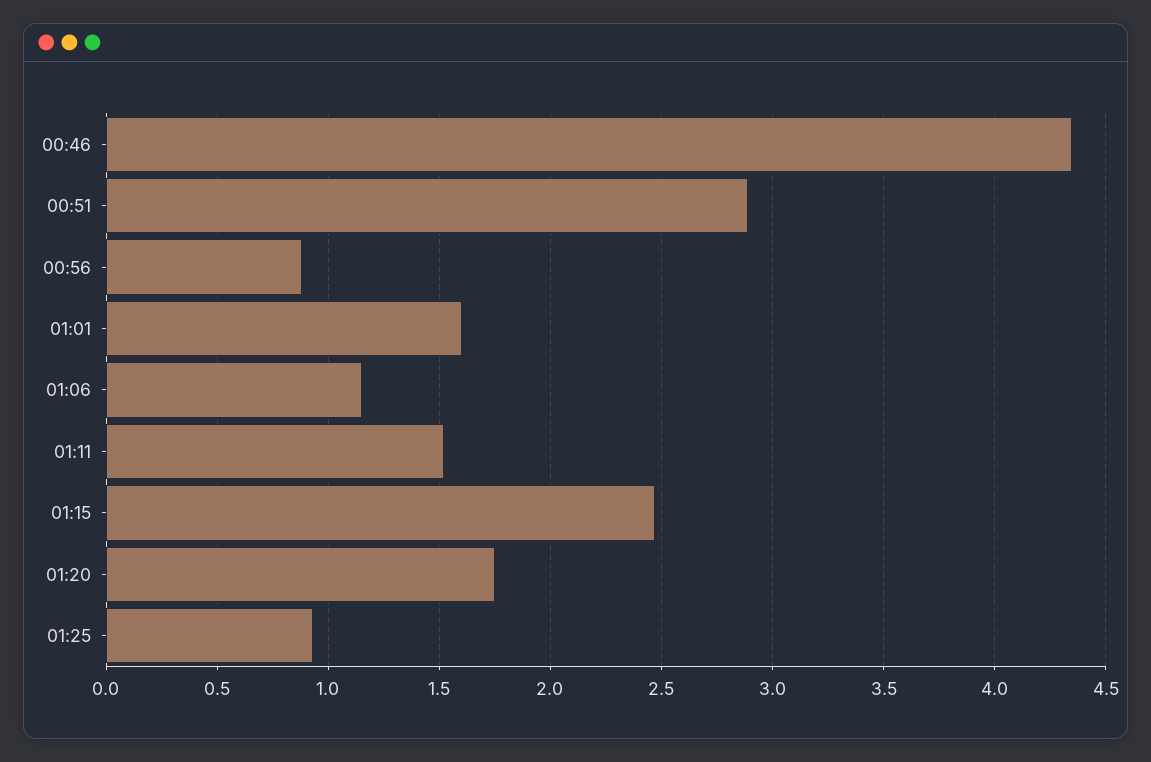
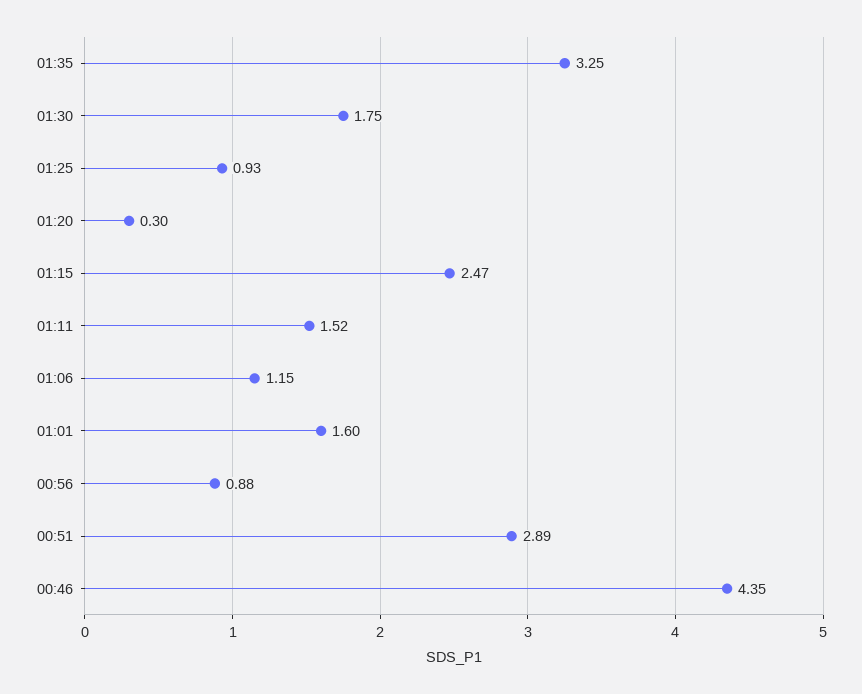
01:20: 1.75 -> 0.3
01:35: none -> 3.25
01:30: none -> 1.75

